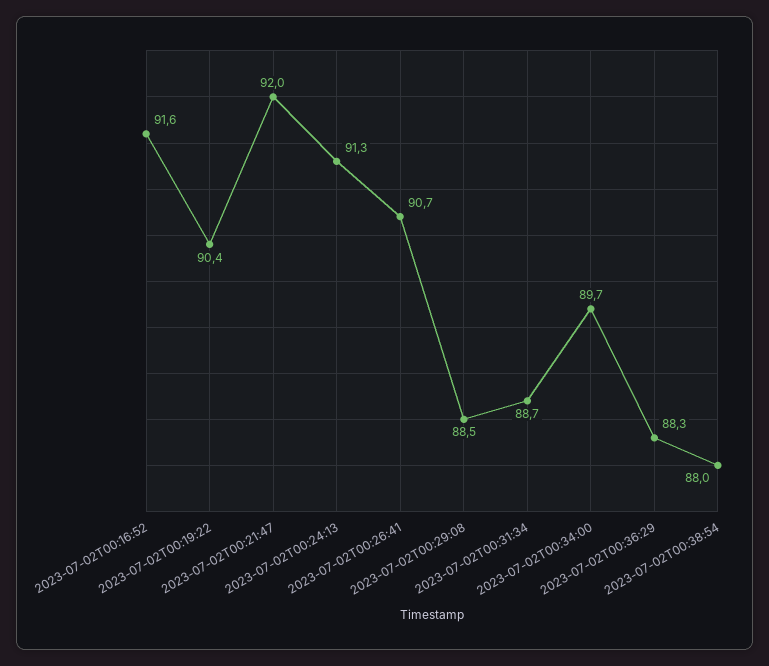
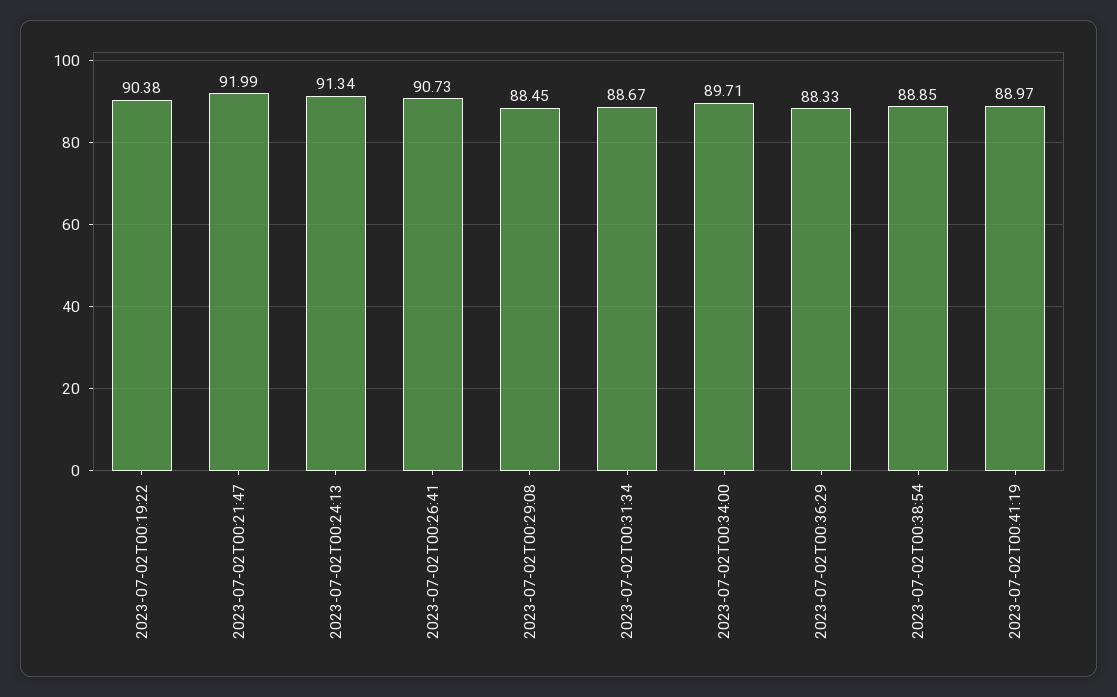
2023-07-02T00:16:52: 91.6 -> none
2023-07-02T00:38:54: 88 -> 88.85
2023-07-02T00:41:19: none -> 88.97

